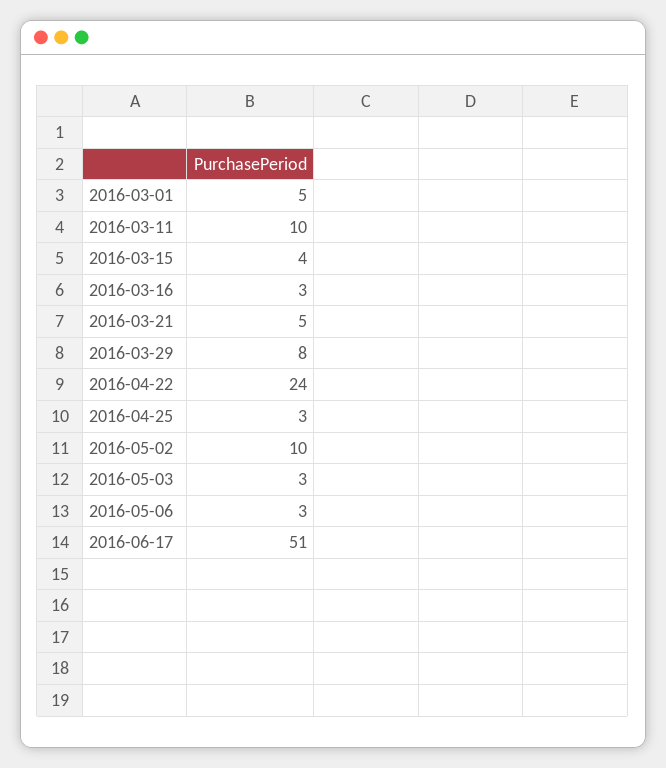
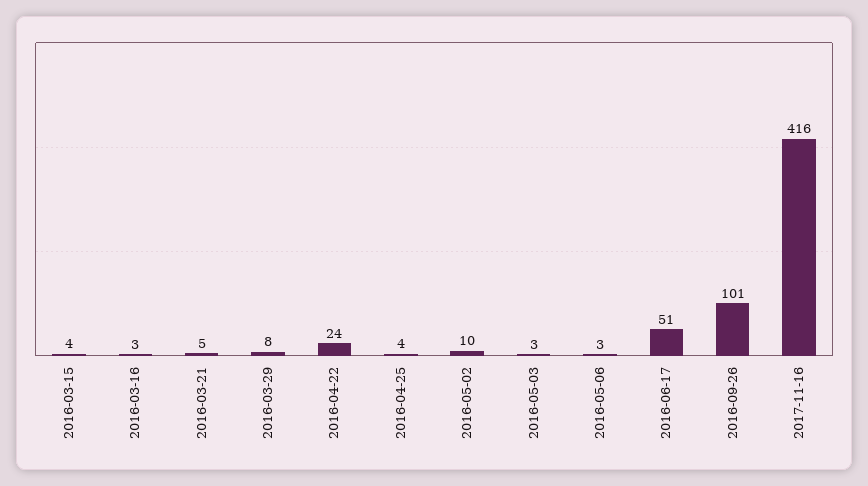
2016-03-01: 5 -> none
2016-03-11: 10 -> none
2016-04-25: 3 -> 4
2016-09-26: none -> 101
2017-11-16: none -> 416

